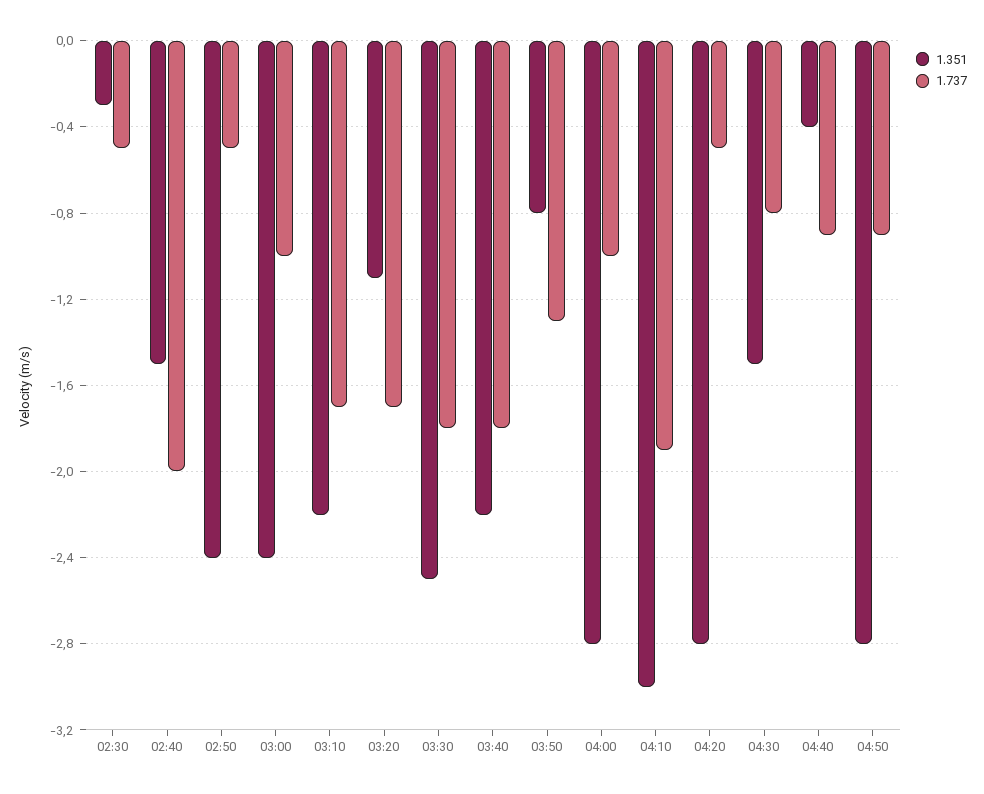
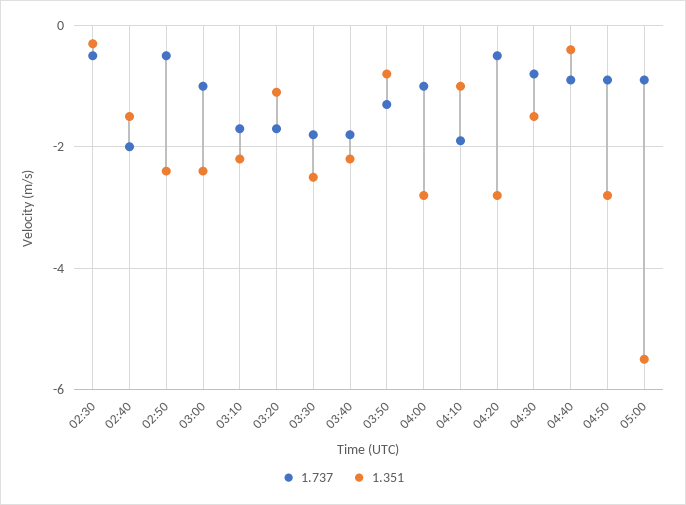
1.351, 04:10: -3 -> -1
1.737, 05:00: none -> -1
1.351, 05:00: none -> -5.5

